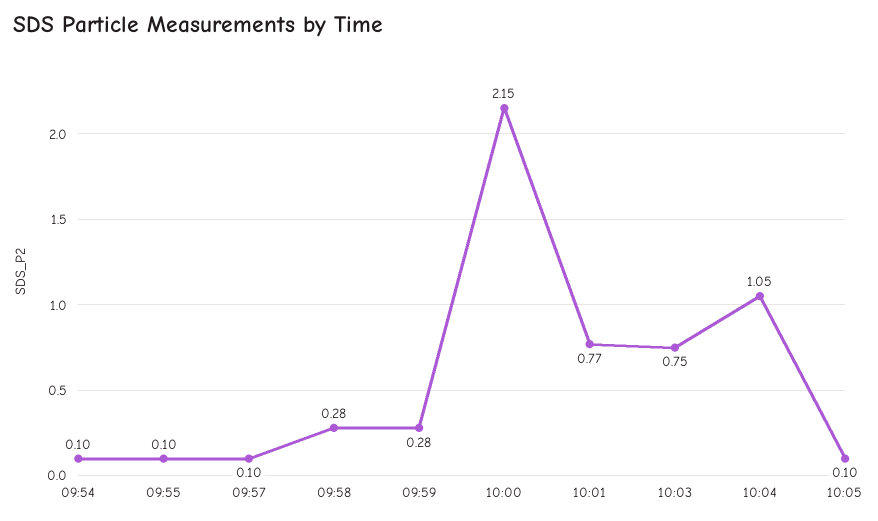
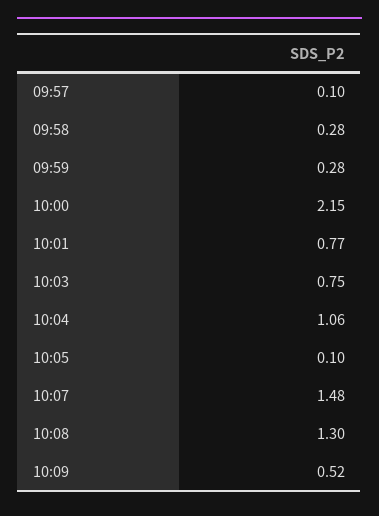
09:54: 0.1 -> none
09:55: 0.1 -> none
10:04: 1.05 -> 1.06
10:07: none -> 1.48
10:08: none -> 1.3
10:09: none -> 0.52

